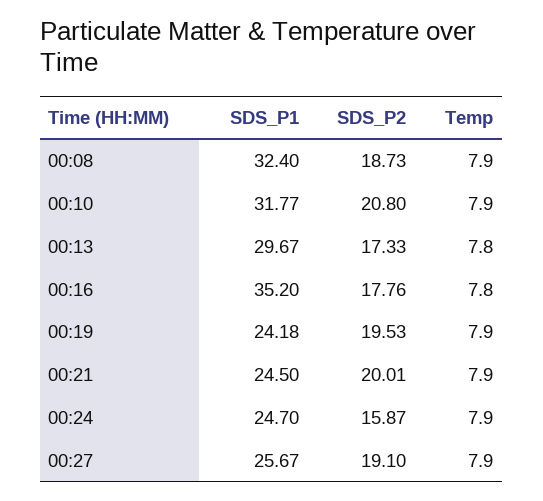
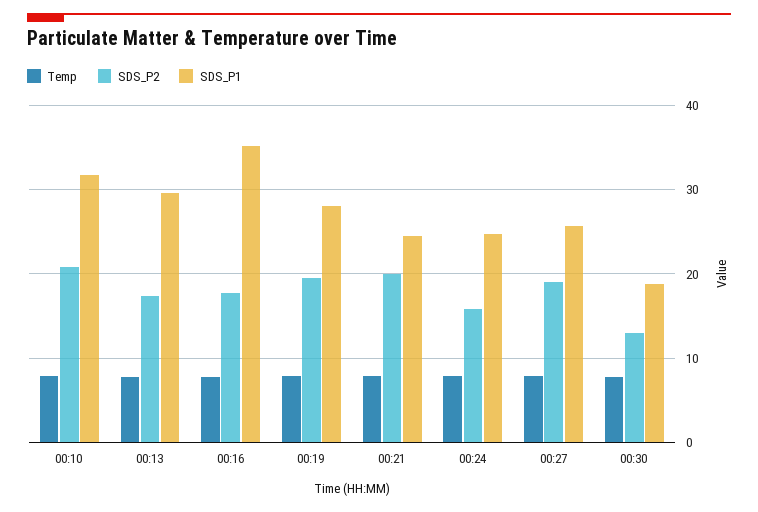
SDS_P1, 00:08: 32.4 -> none
SDS_P2, 00:08: 18.73 -> none
Temp, 00:08: 7.9 -> none
SDS_P1, 00:19: 24.18 -> 28
Temp, 00:30: none -> 8
SDS_P2, 00:30: none -> 13
SDS_P1, 00:30: none -> 19

